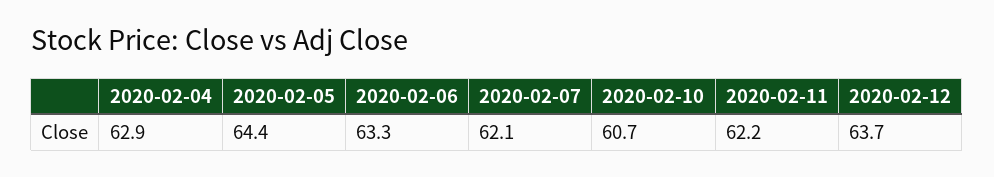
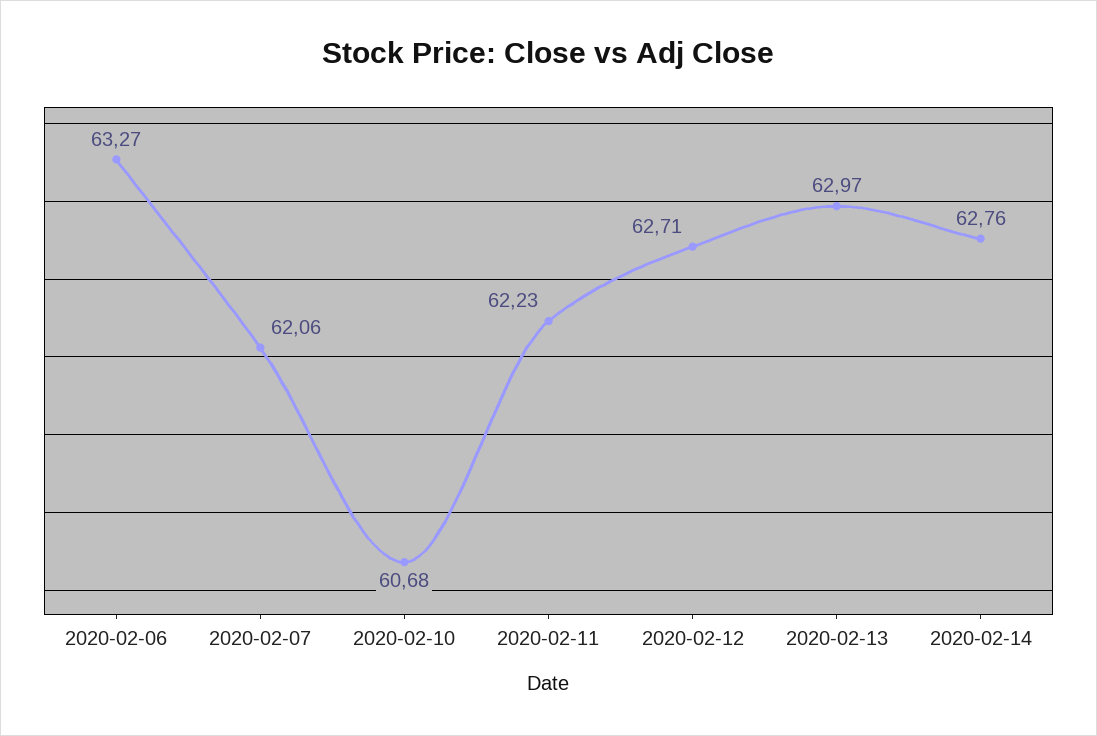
2020-02-04: 62.9 -> none
2020-02-05: 64.4 -> none
2020-02-12: 63.7 -> 62.71
2020-02-13: none -> 62.97
2020-02-14: none -> 62.76

